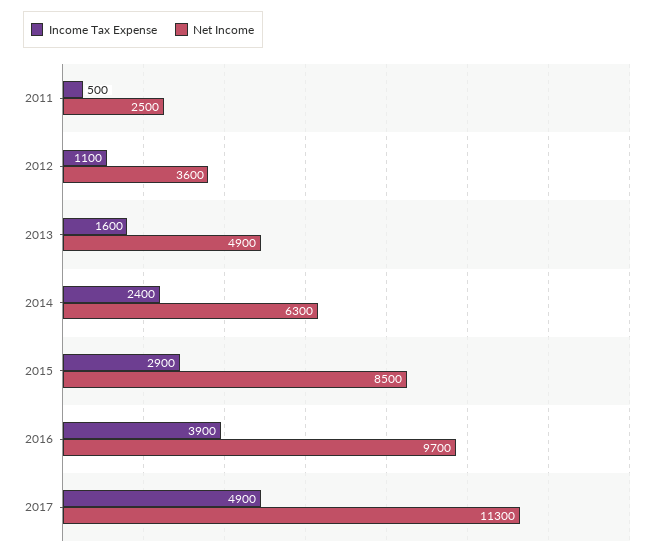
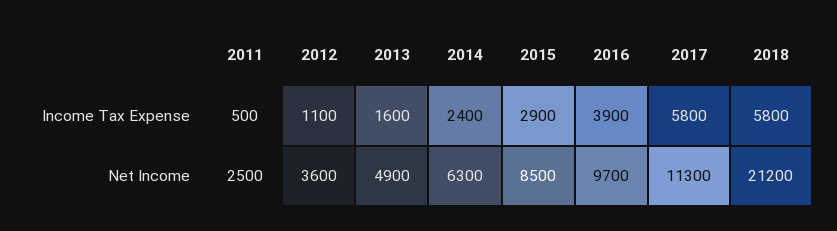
Income Tax Expense, 2017: 4900 -> 5800
Income Tax Expense, 2018: none -> 5800
Net Income, 2018: none -> 21200

